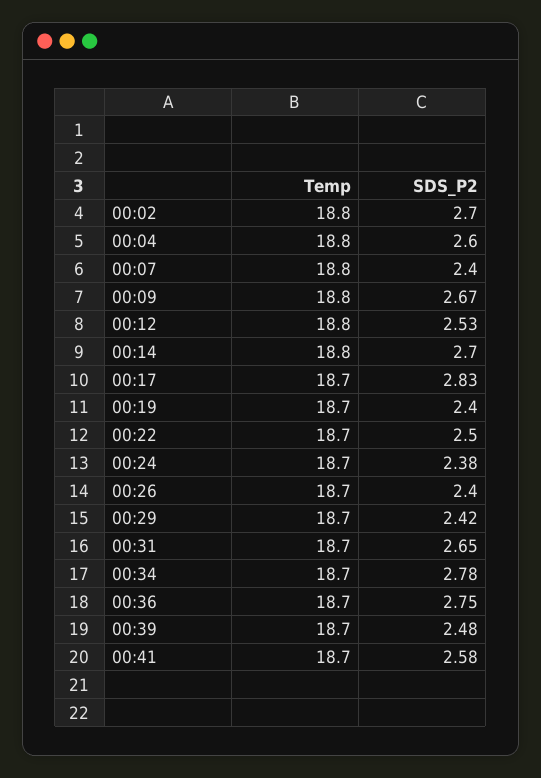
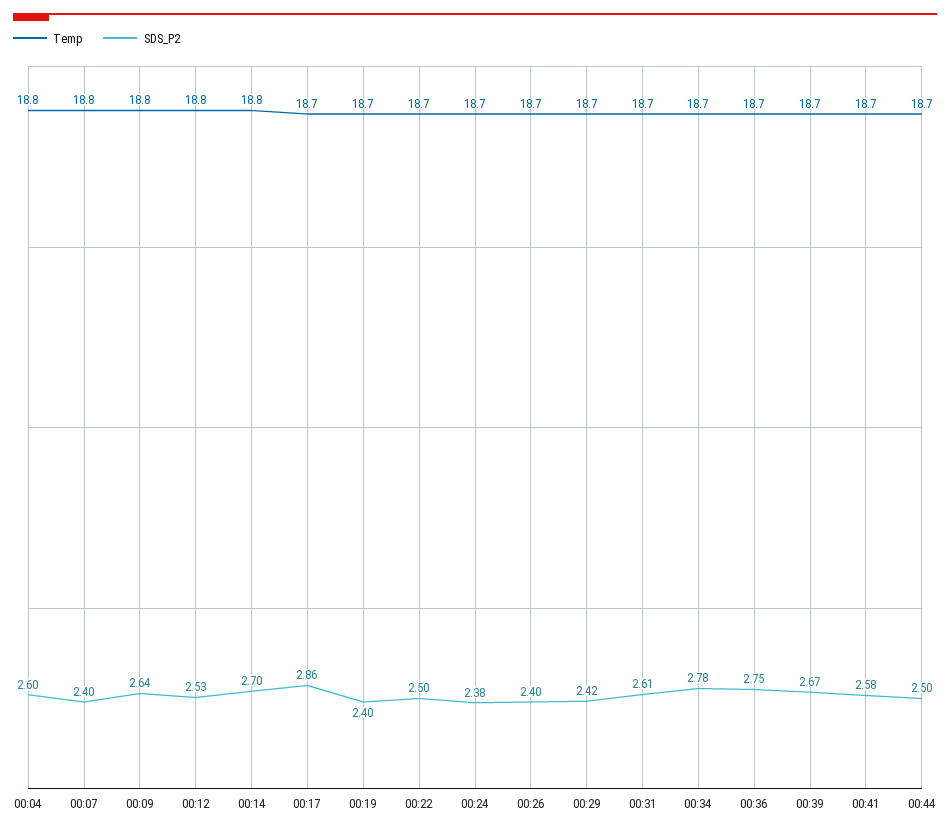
Temp, 00:02: 18.8 -> none
SDS_P2, 00:02: 2.7 -> none
SDS_P2, 00:09: 2.67 -> 2.64
SDS_P2, 00:17: 2.83 -> 2.86
SDS_P2, 00:31: 2.65 -> 2.61
SDS_P2, 00:39: 2.48 -> 2.67
Temp, 00:44: none -> 18.7
SDS_P2, 00:44: none -> 2.5

